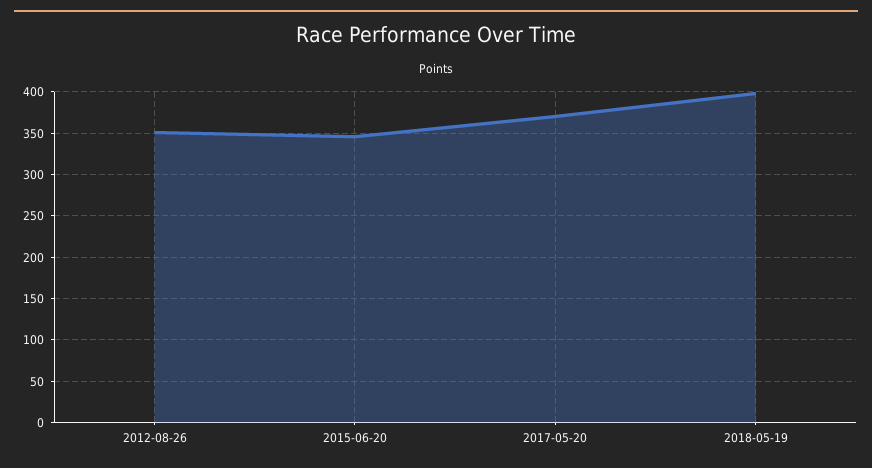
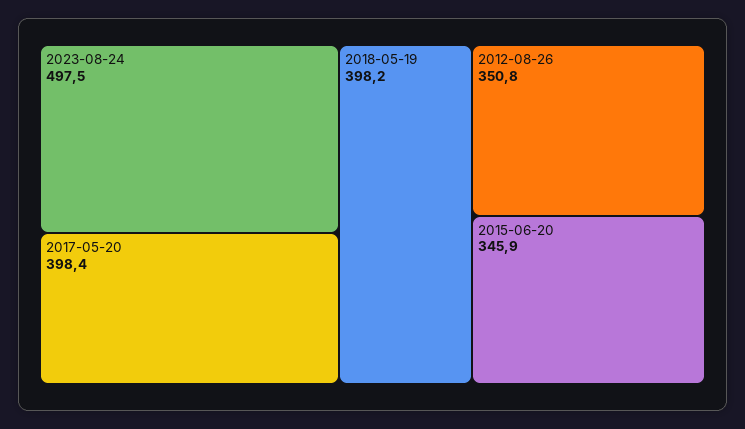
2017-05-20: 370 -> 398.4
2023-08-24: none -> 497.5

